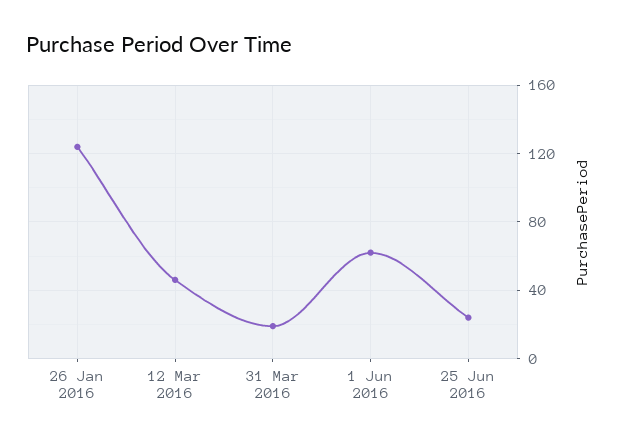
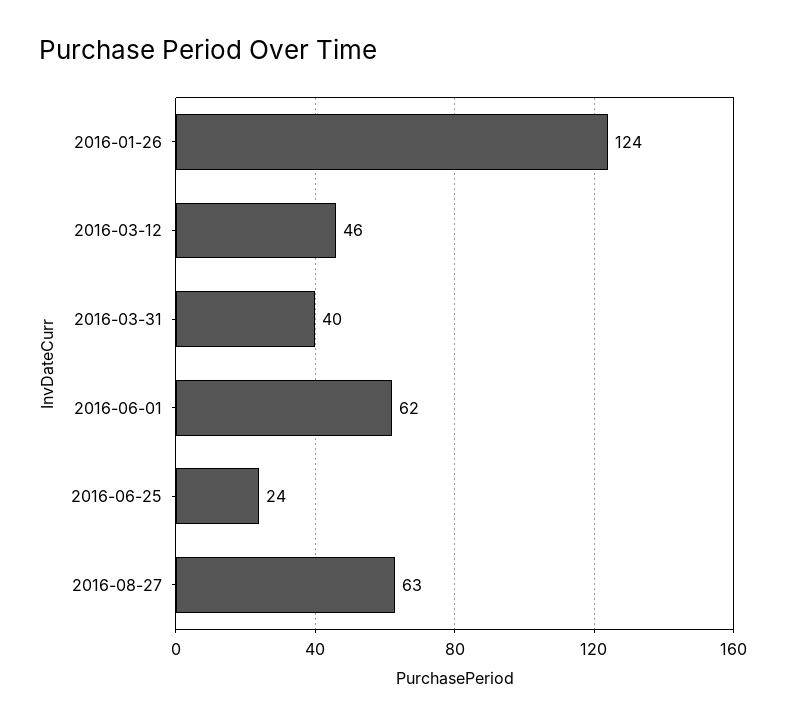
31 Mar 2016: 20 -> 40
2016-08-27: none -> 63

